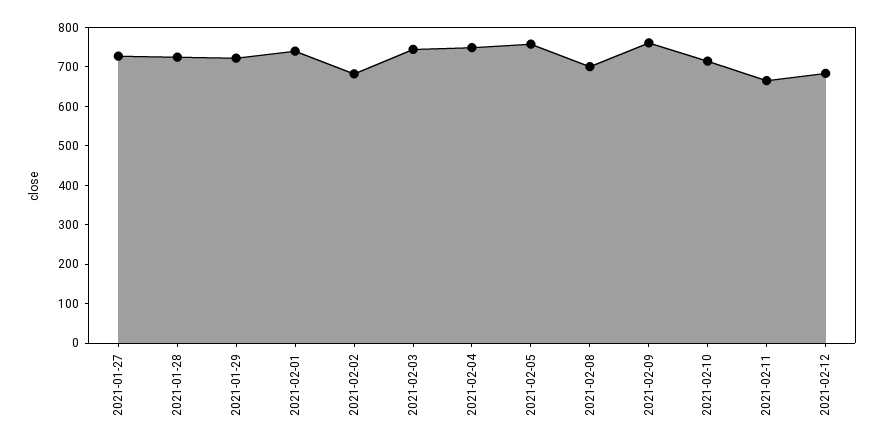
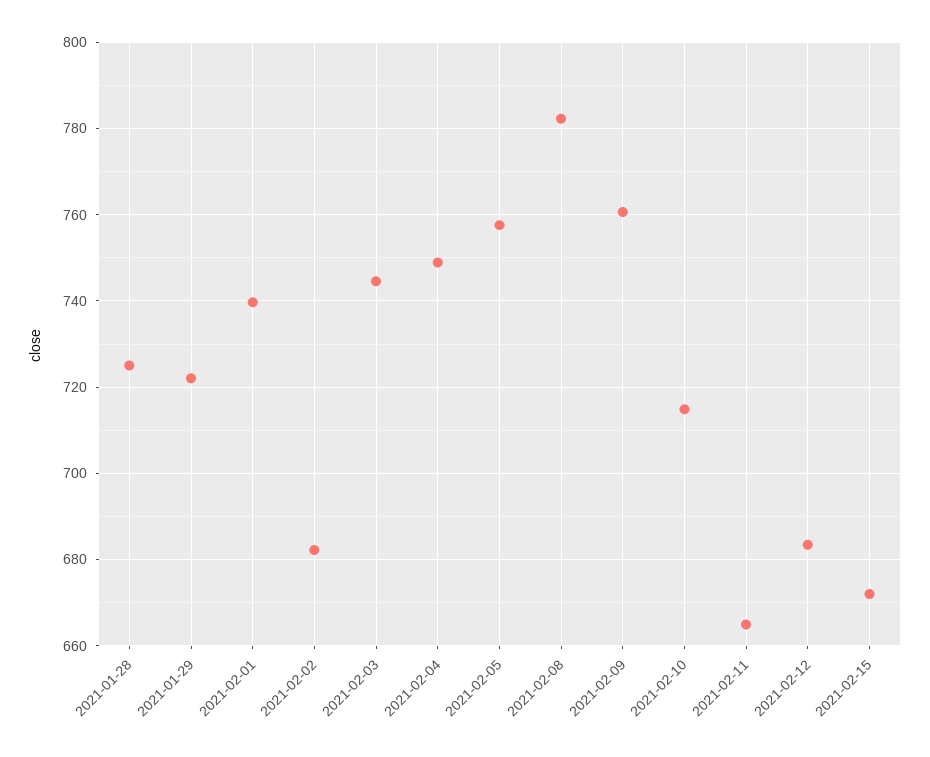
2021-01-27: 725 -> none
2021-02-08: 700 -> 782
2021-02-15: none -> 672

